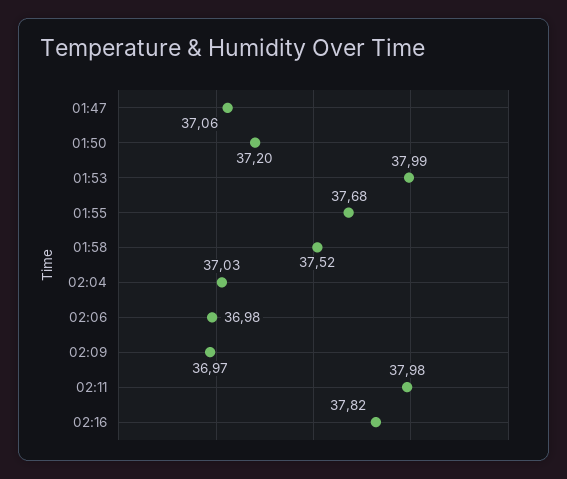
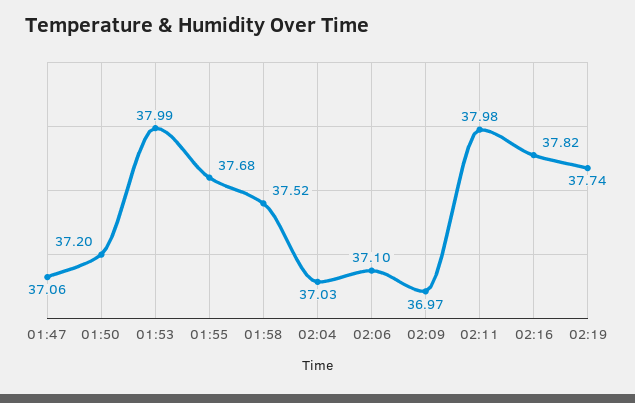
02:06: 36.98 -> 37.1
02:19: none -> 37.74

